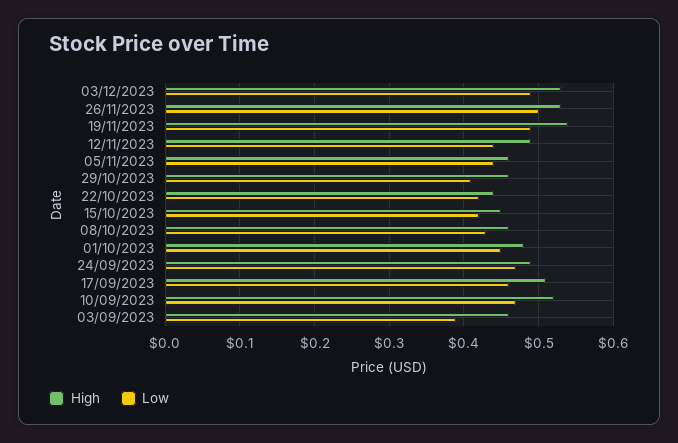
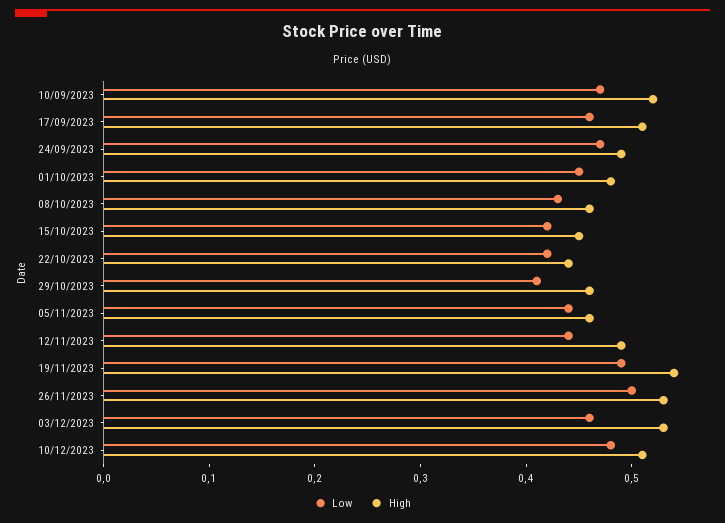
Low, 03/12/2023: 0.49 -> 0.46
High, 03/09/2023: 0.46 -> none
Low, 03/09/2023: 0.39 -> none
Low, 10/12/2023: none -> 0.48
High, 10/12/2023: none -> 0.51

